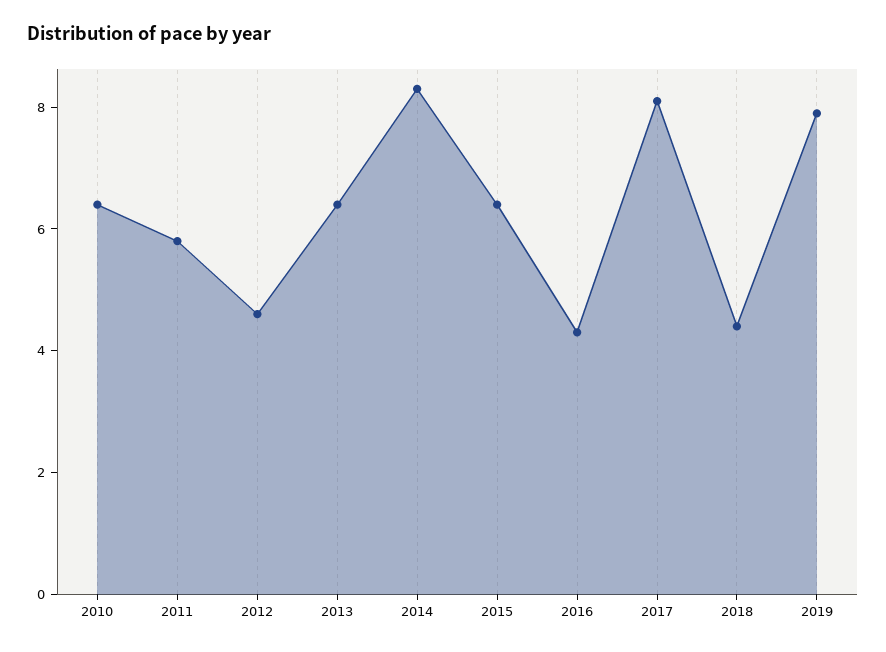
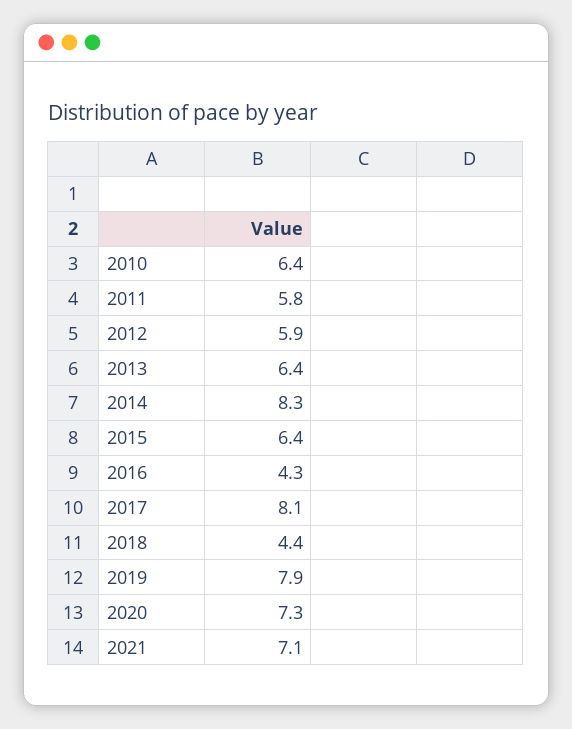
2012: 4.5 -> 5.9
2020: none -> 7.3
2021: none -> 7.1

